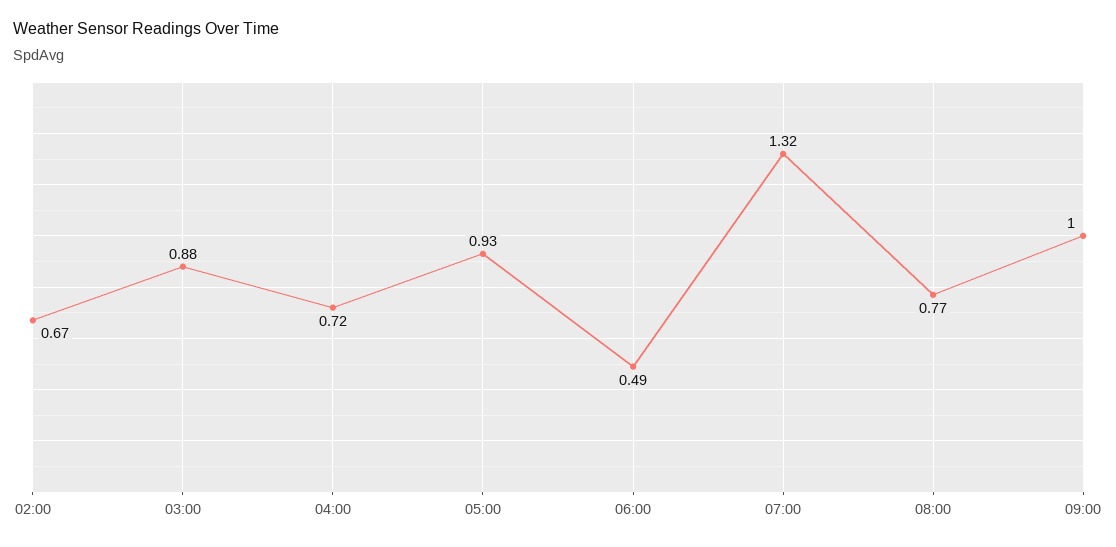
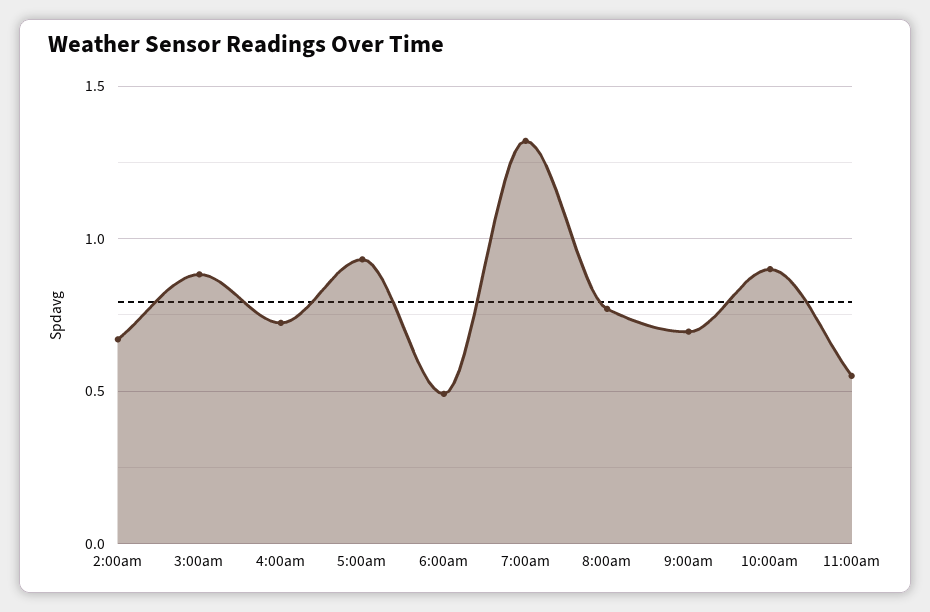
09:00: 1 -> 0.7
10:00am: none -> 0.9
11:00am: none -> 0.55

